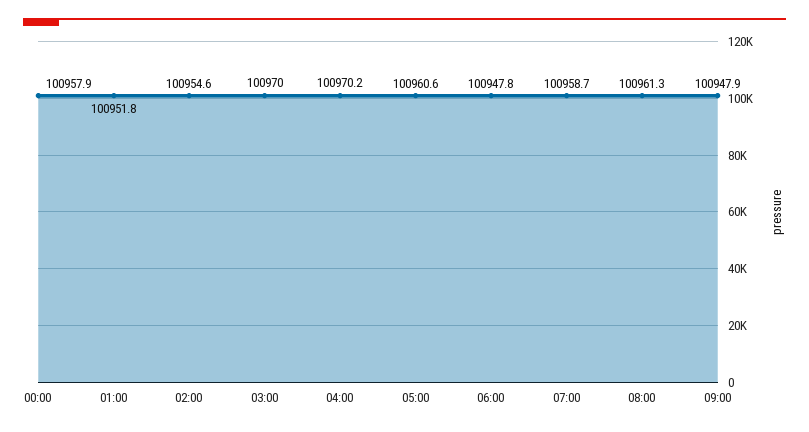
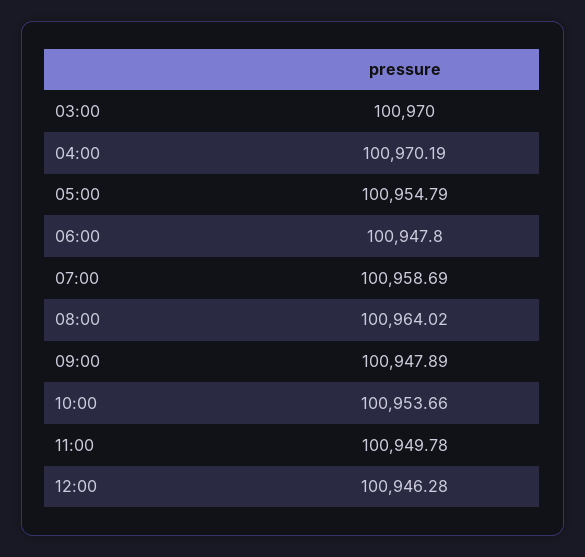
00:00: 100957.9 -> none
01:00: 100951.8 -> none
02:00: 100954.6 -> none
05:00: 100960.6 -> 100954.79
08:00: 100961.3 -> 100964.02
10:00: none -> 100953.66
11:00: none -> 100949.78
12:00: none -> 100946.28

